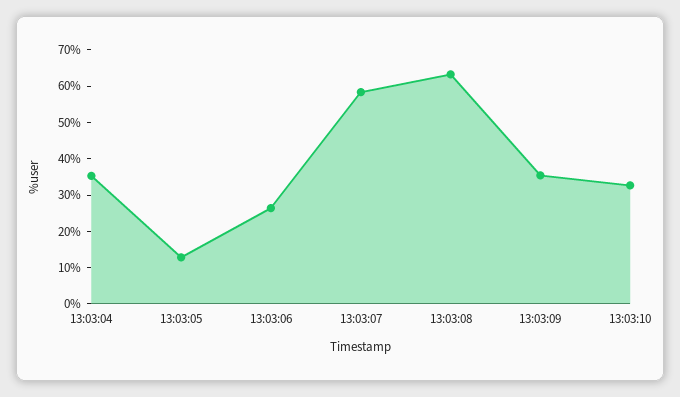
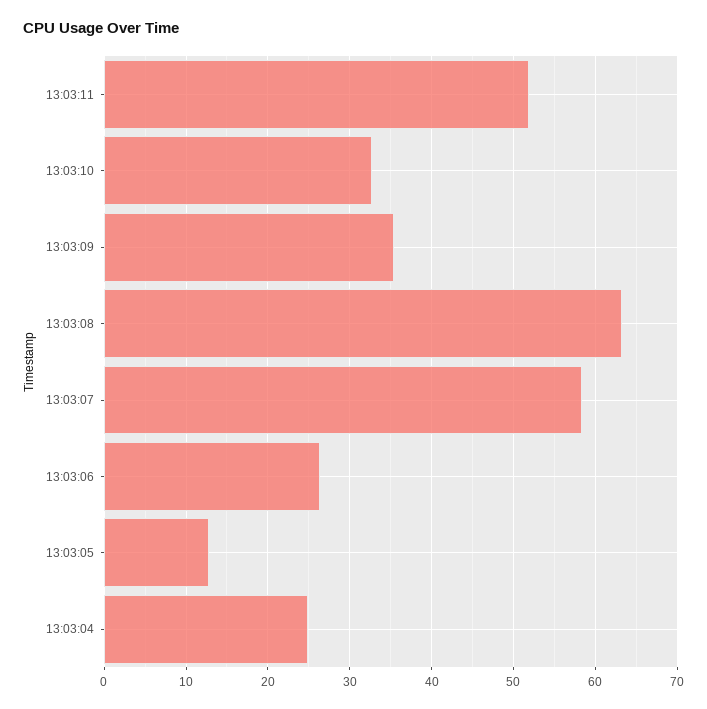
13:03:04: 35 -> 25
13:03:11: none -> 52

